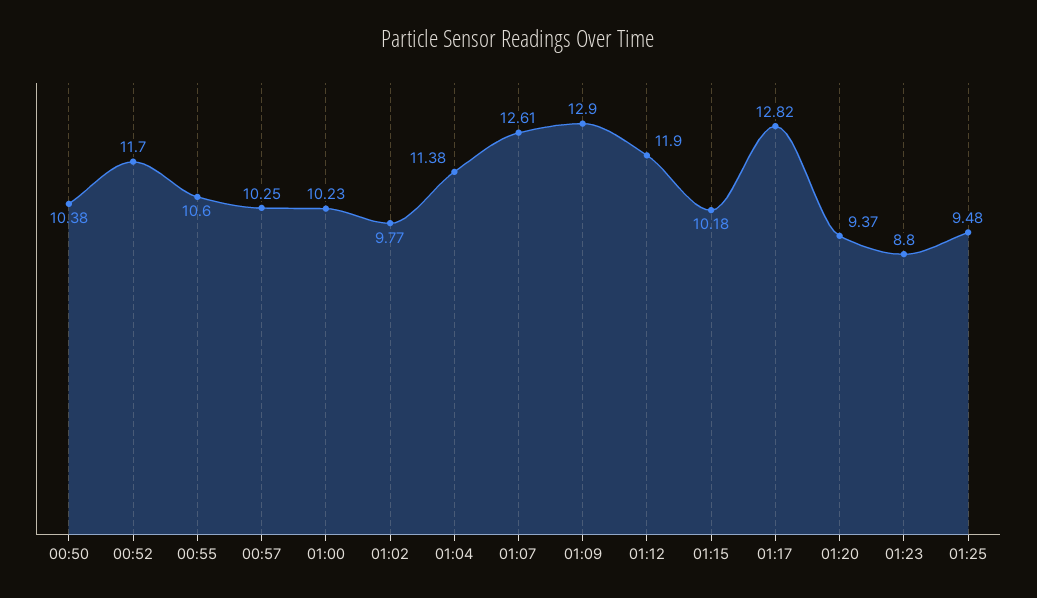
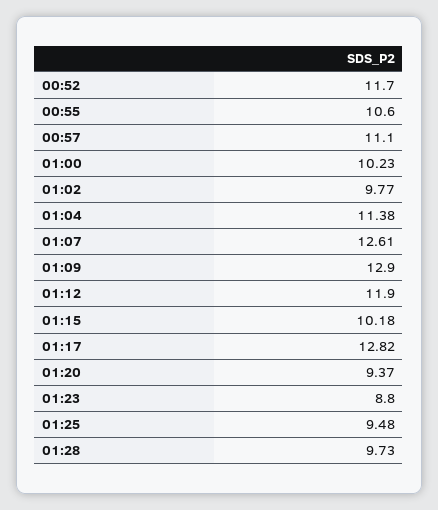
00:50: 10.38 -> none
00:57: 10.25 -> 11.1
01:28: none -> 9.73

